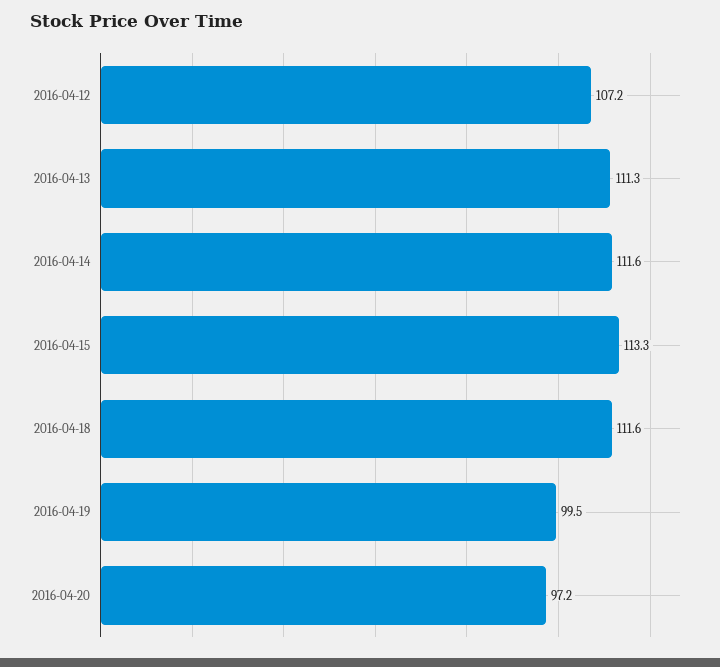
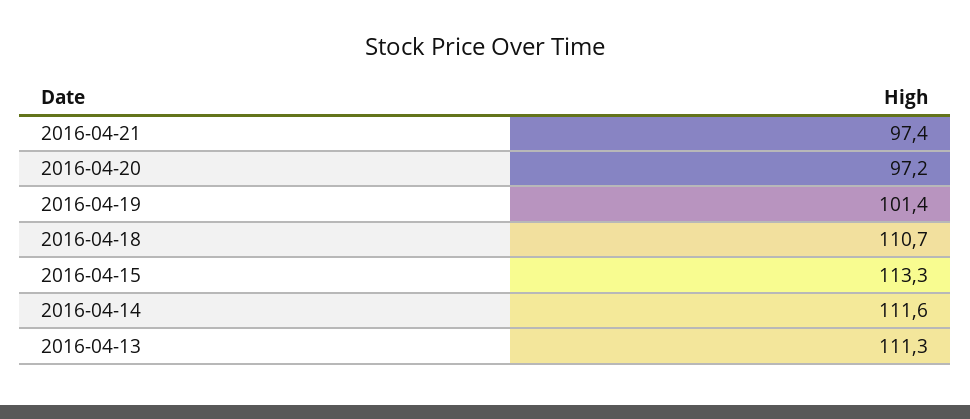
2016-04-12: 107.2 -> none
2016-04-18: 111.6 -> 110.7
2016-04-19: 99.5 -> 101.4
2016-04-21: none -> 97.4

